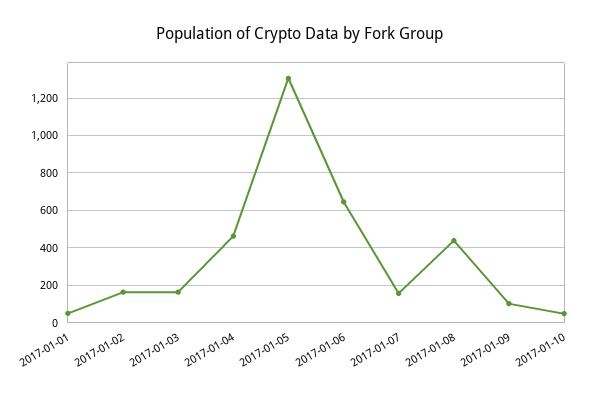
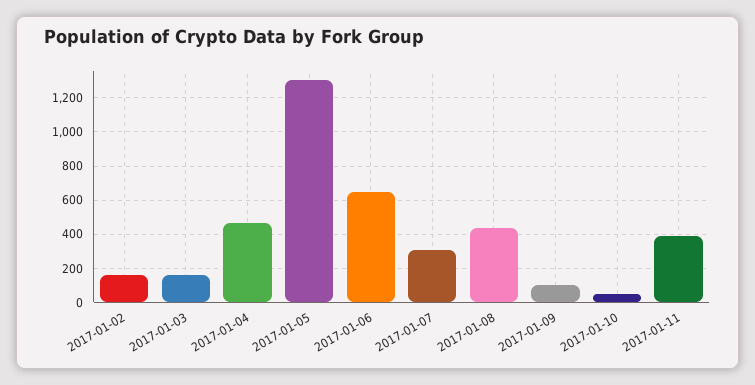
2017-01-01: 50 -> none
2017-01-07: 150 -> 300
2017-01-11: none -> 400

